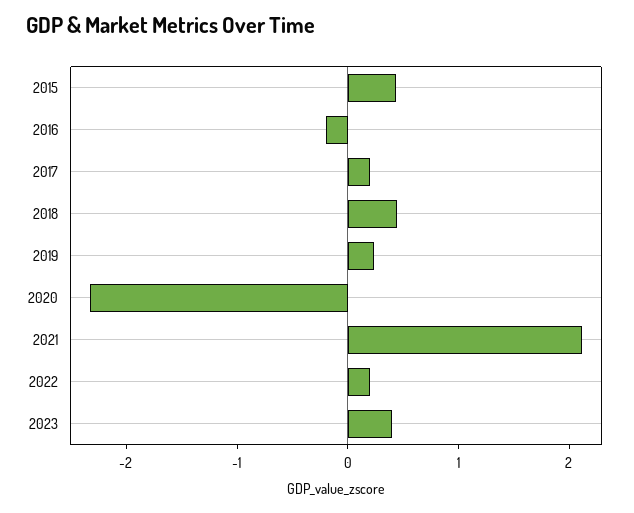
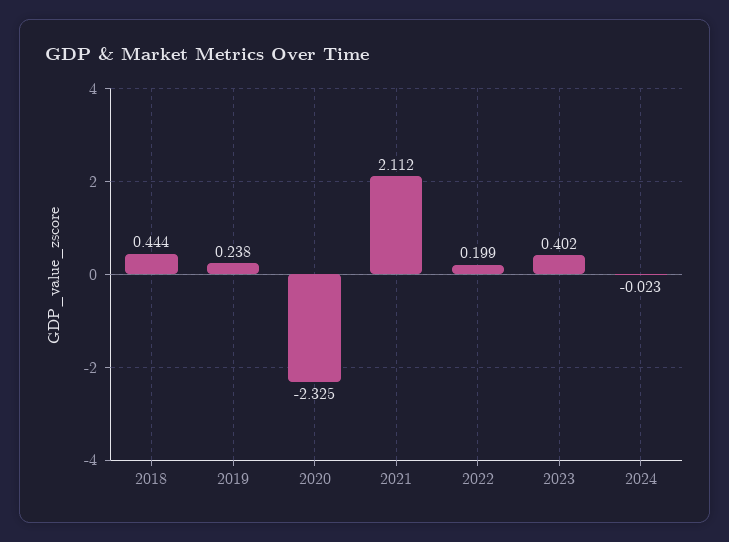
2015: 0.4 -> none
2016: -0.2 -> none
2017: 0.2 -> none
2024: none -> -0.023

